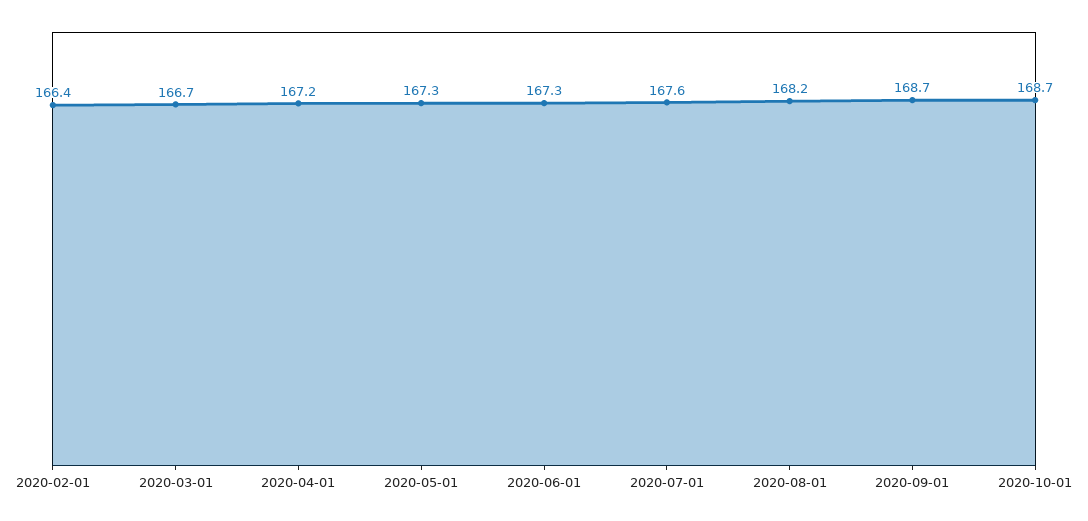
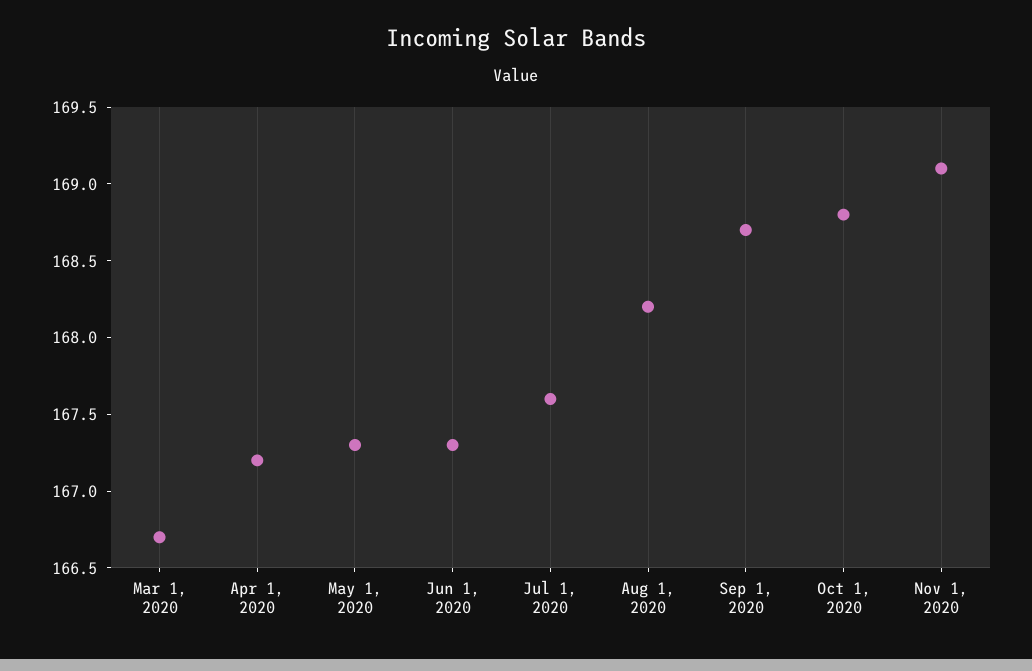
2020-02-01: 166.4 -> none
2020-10-01: 168.7 -> 168.8
Nov 1, 2020: none -> 169.1

